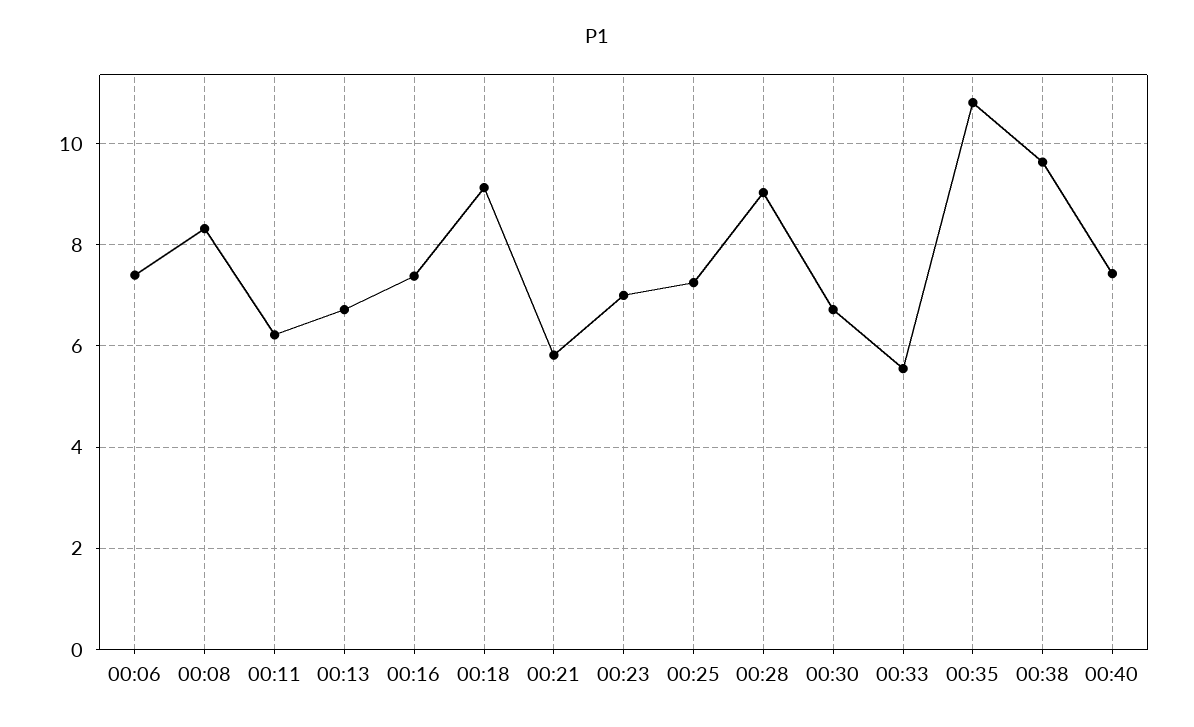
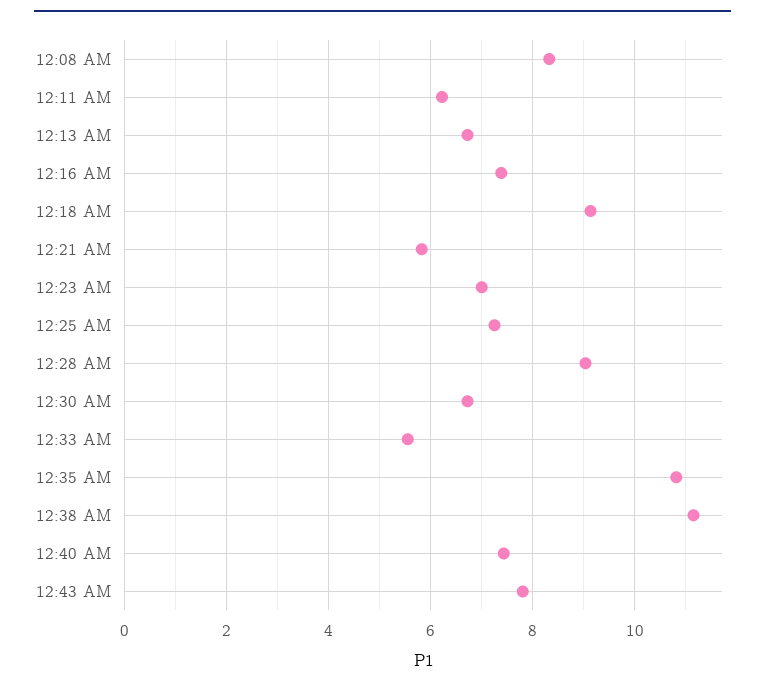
00:06: 7.4 -> none
00:38: 9.6 -> 11.2
12:43 AM: none -> 7.8

